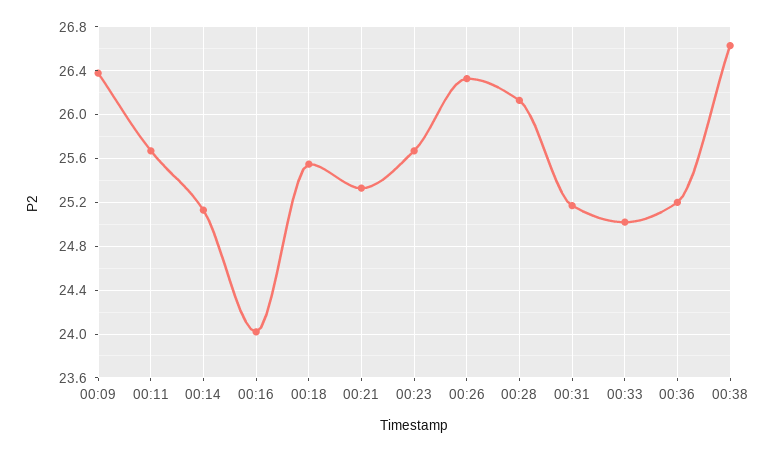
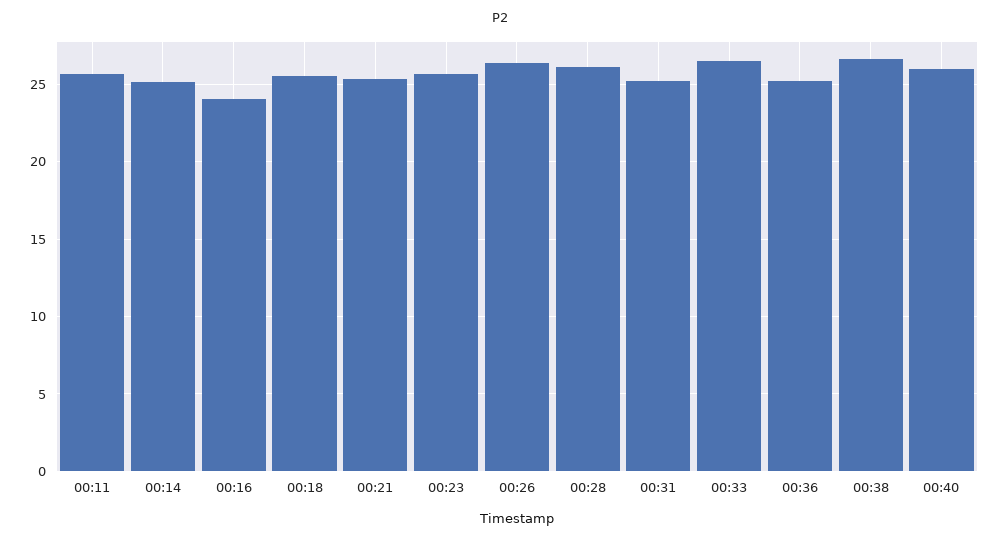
00:09: 26.4 -> none
00:33: 25 -> 26.5
00:40: none -> 26

